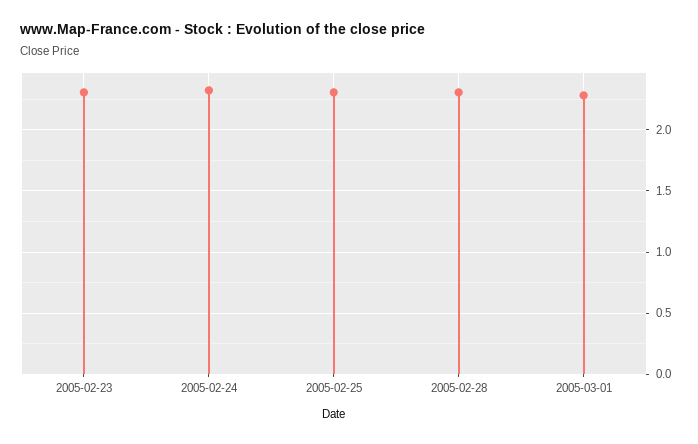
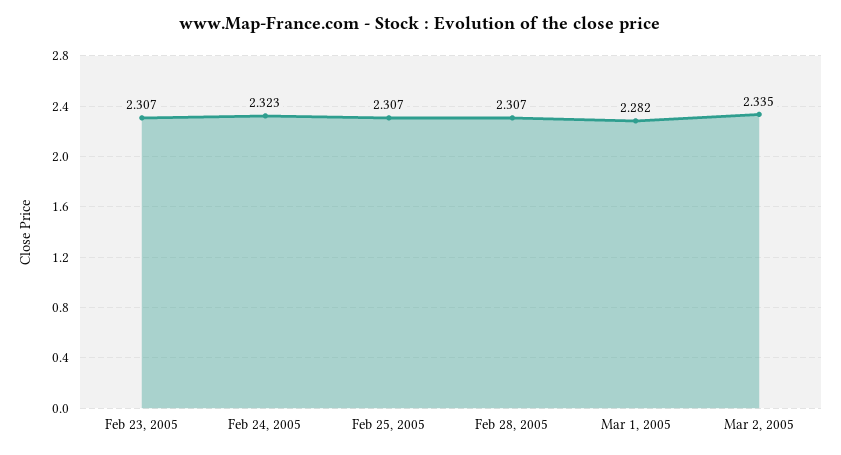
Mar 2, 2005: none -> 2.335

